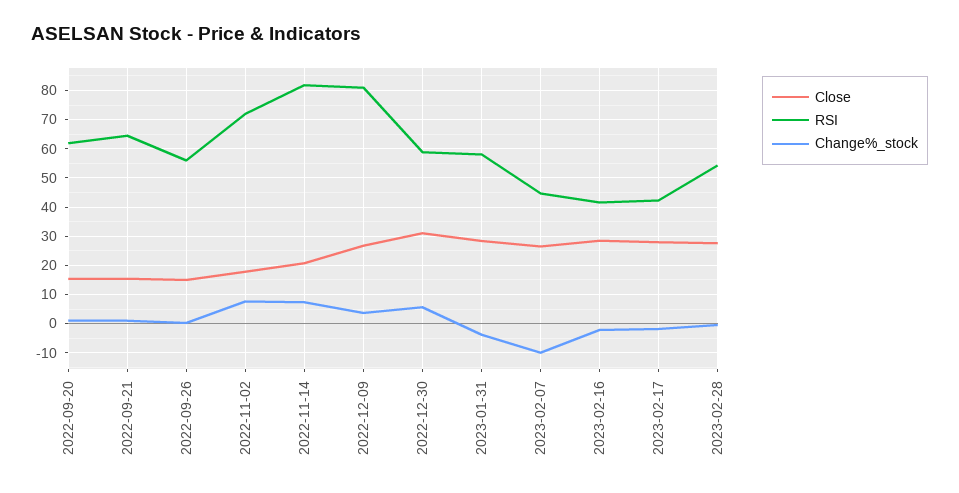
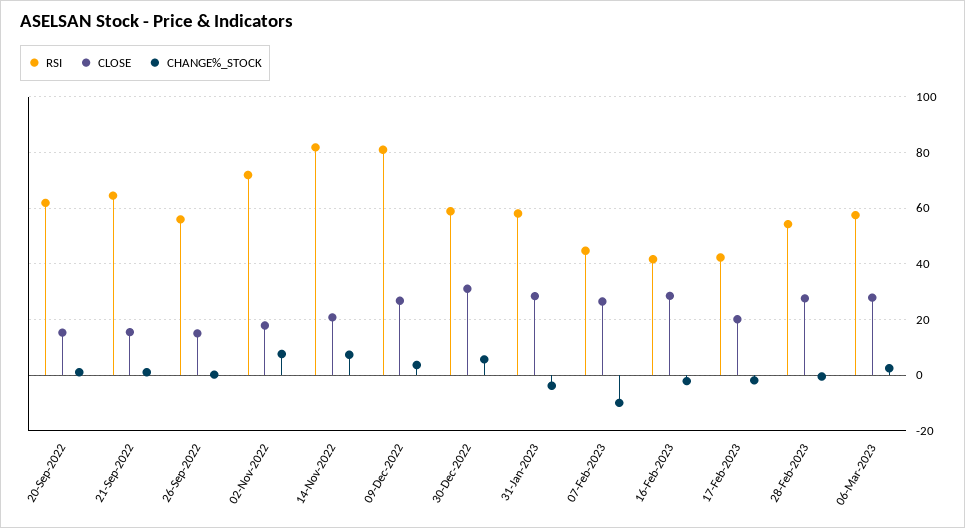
Close, 2023-02-17: 27.5 -> 20
RSI, 06-Mar-2023: none -> 57.5
Close, 06-Mar-2023: none -> 27.5
Change%_stock, 06-Mar-2023: none -> 2.5

